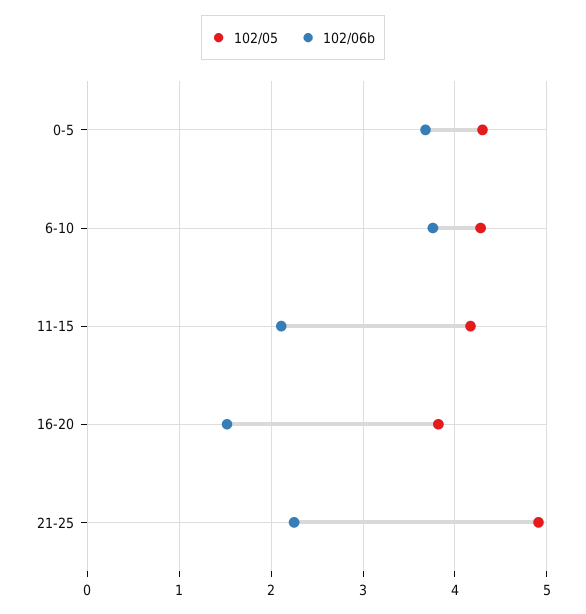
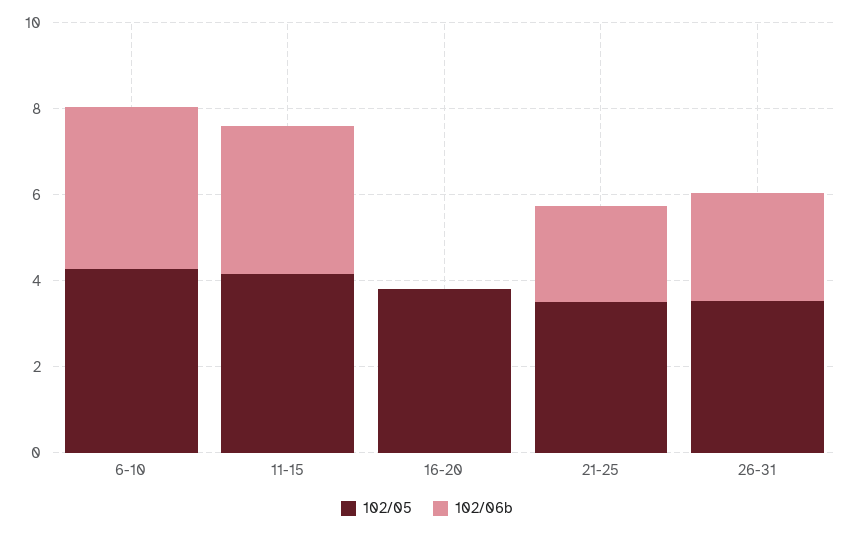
102/05, 0-5: 4.3 -> none
102/06b, 0-5: 3.7 -> none
102/06b, 11-15: 2.1 -> 3.5
102/06b, 16-20: 1.5 -> 0
102/05, 21-25: 4.9 -> 3.5
102/05, 26-31: none -> 3.5
102/06b, 26-31: none -> 2.5

